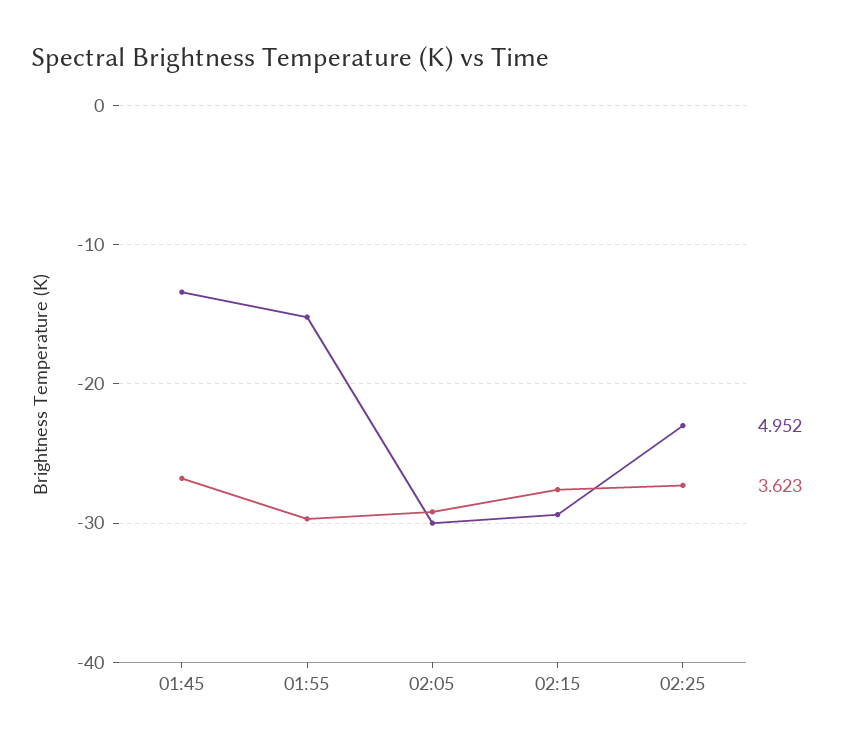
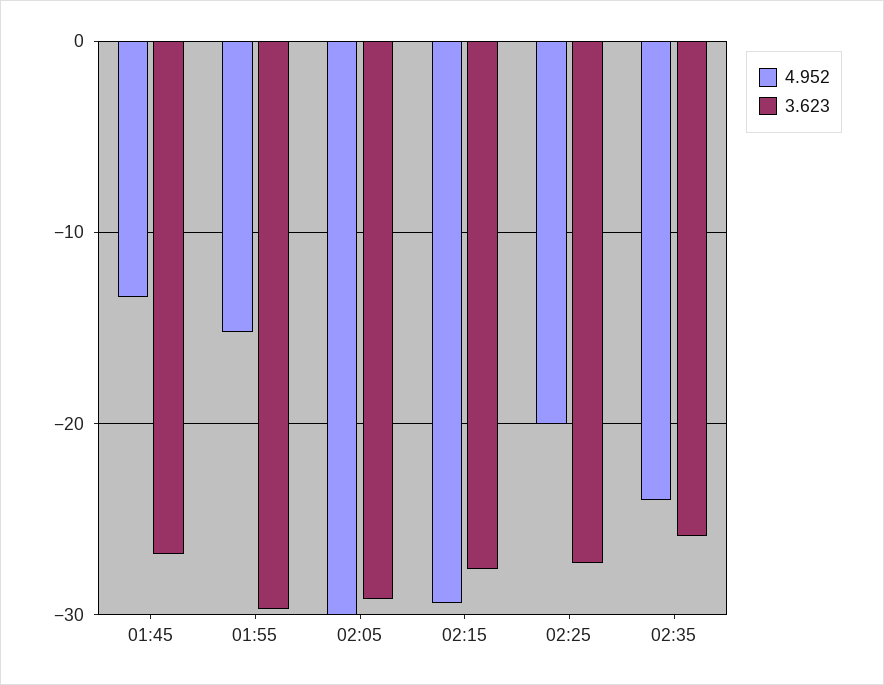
4.952, 02:25: -23 -> -20
4.952, 02:35: none -> -24
3.623, 02:35: none -> -26

